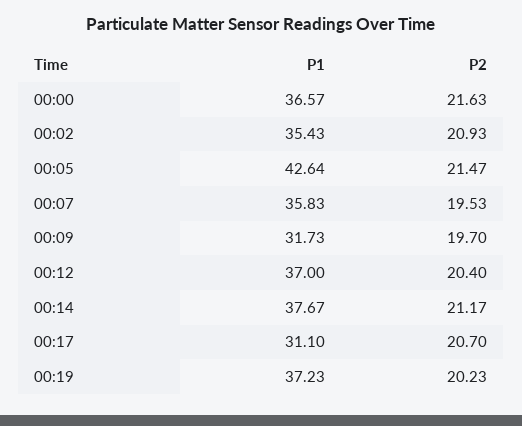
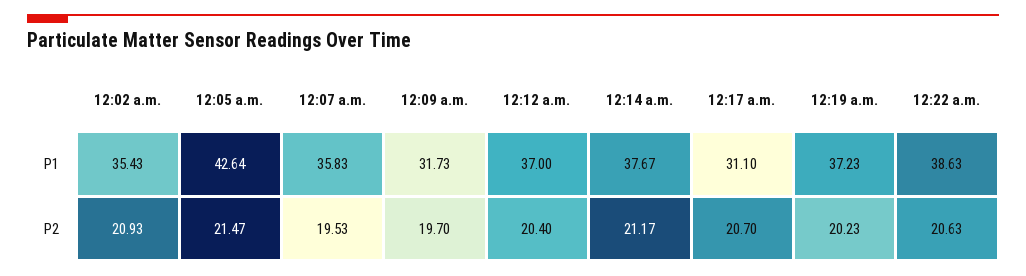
P1, 00:00: 36.57 -> none
P2, 00:00: 21.63 -> none
P1, 12:22 a.m.: none -> 38.63
P2, 12:22 a.m.: none -> 20.63

